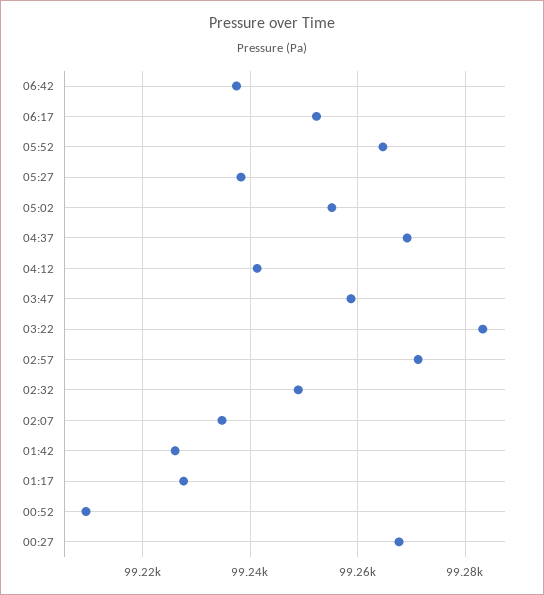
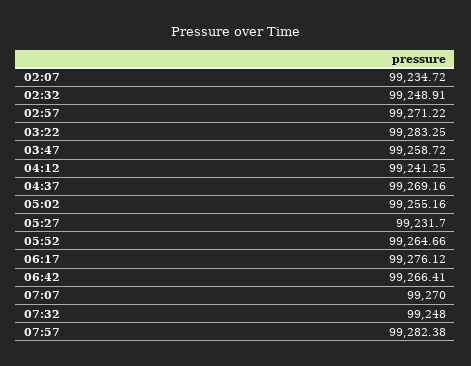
06:42: 99238 -> 99266.41
06:17: 99252 -> 99276.12
05:27: 99238 -> 99231.7
01:42: 99226 -> none
01:17: 99228 -> none
00:52: 99210 -> none
00:27: 99268 -> none
07:07: none -> 99270
07:32: none -> 99248
07:57: none -> 99282.38

